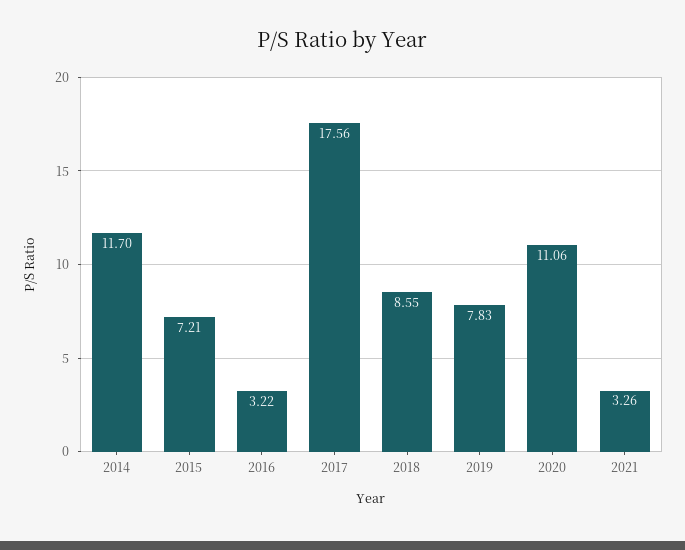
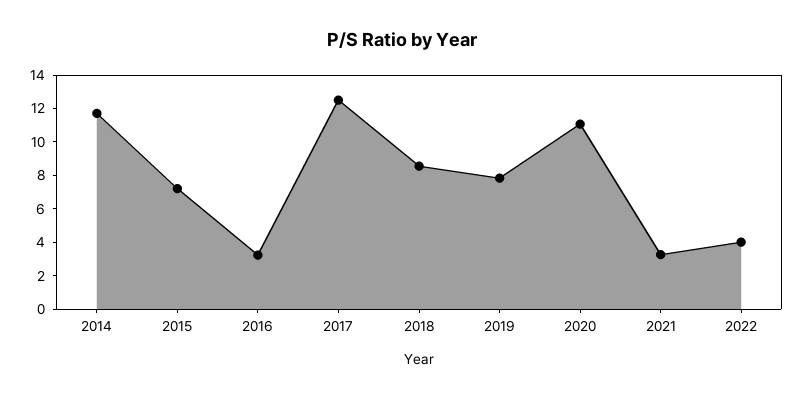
2017: 17.56 -> 12.5
2022: none -> 4

